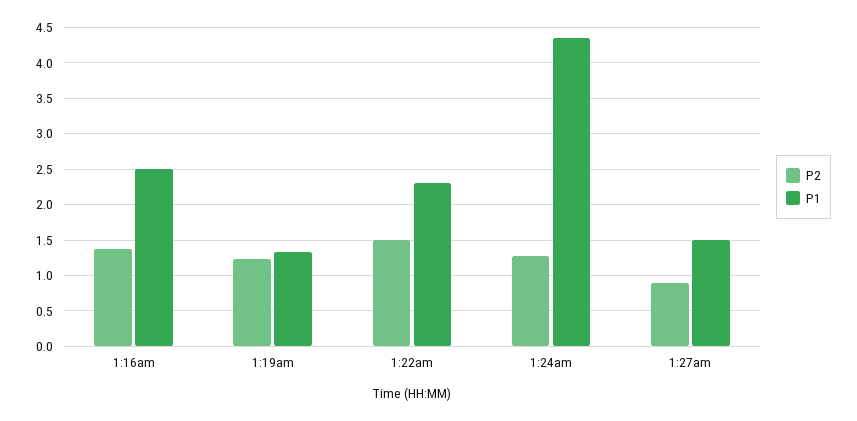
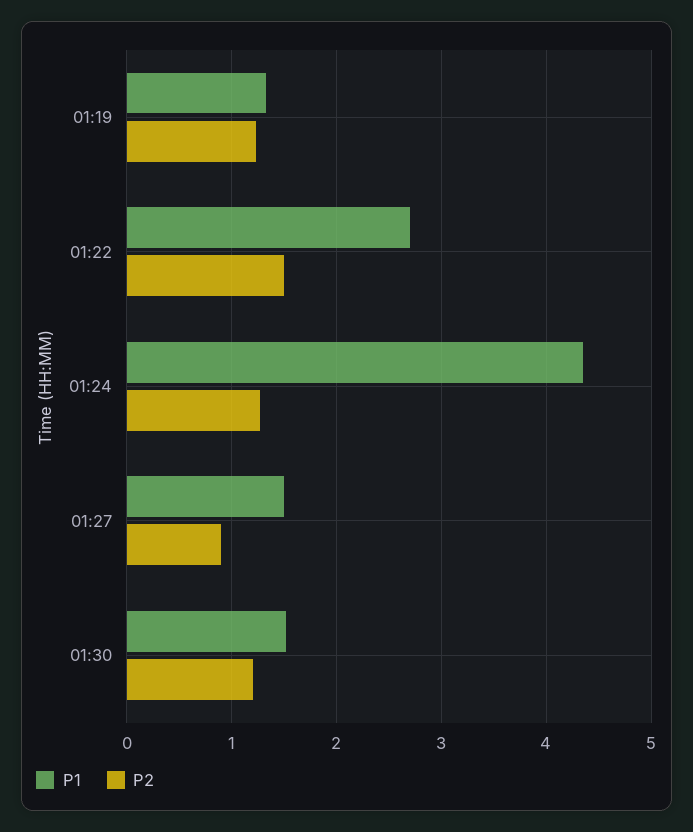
P2, 1:16am: 1.4 -> none
P1, 1:16am: 2.5 -> none
P1, 1:22am: 2.3 -> 2.7
P1, 01:30: none -> 1.5
P2, 01:30: none -> 1.2

